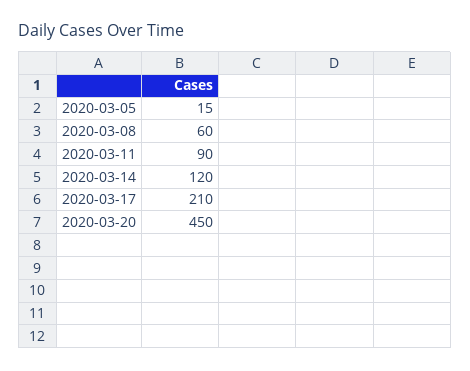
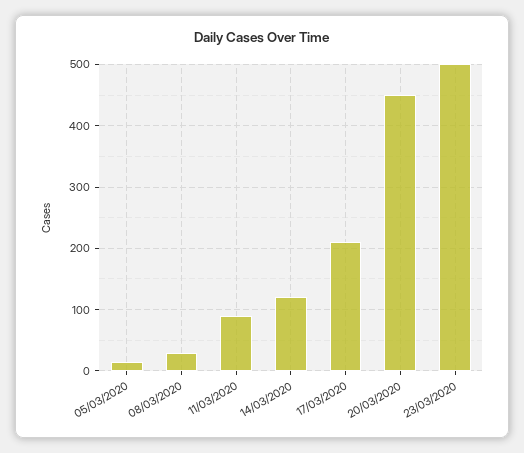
2020-03-08: 60 -> 30
23/03/2020: none -> 500

